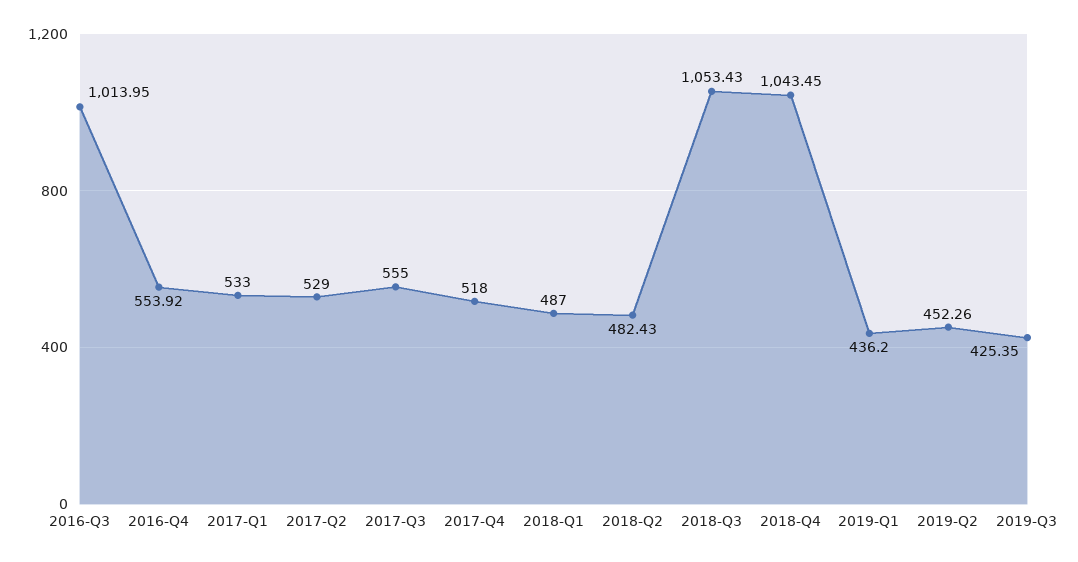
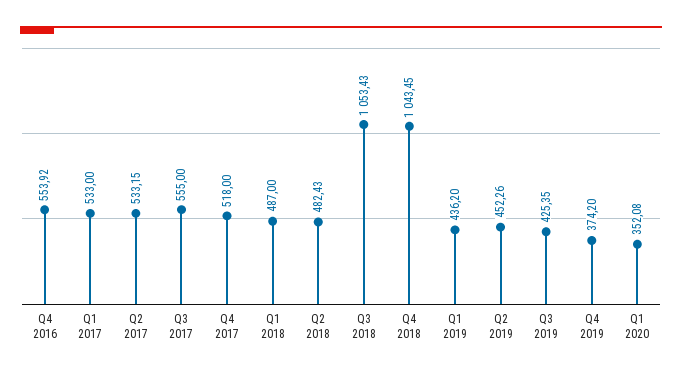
2016-Q3: 1013.95 -> none
2017-Q2: 529 -> 533.15
Q4 2019: none -> 374.2
Q1 2020: none -> 352.08

